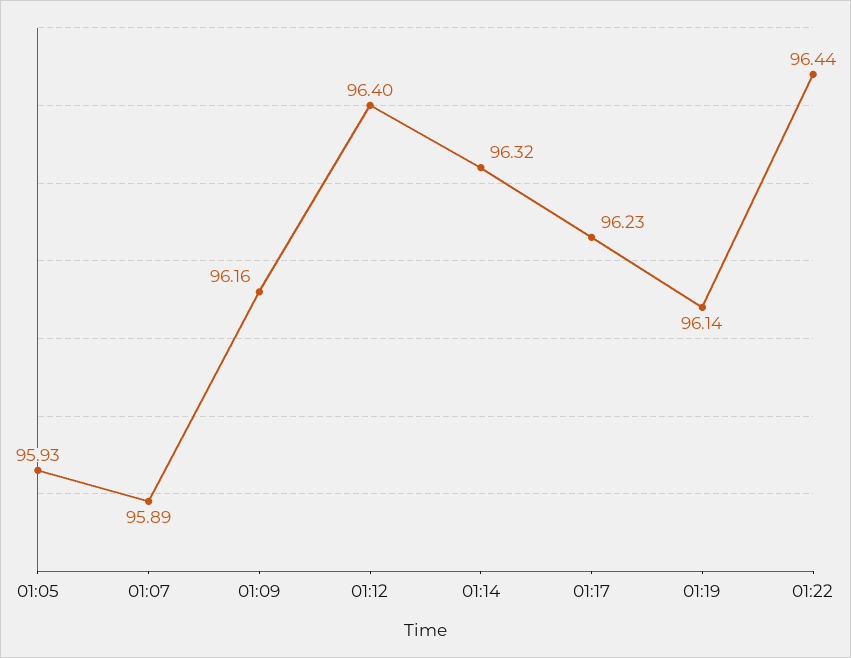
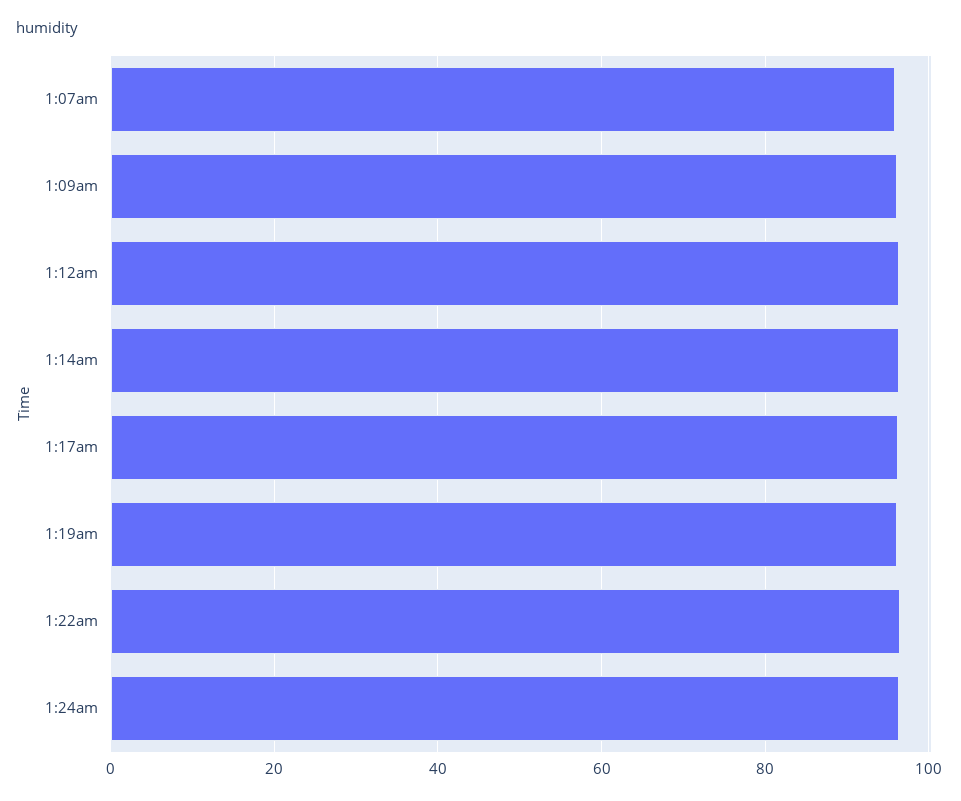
01:05: 95.93 -> none
1:24am: none -> 96

